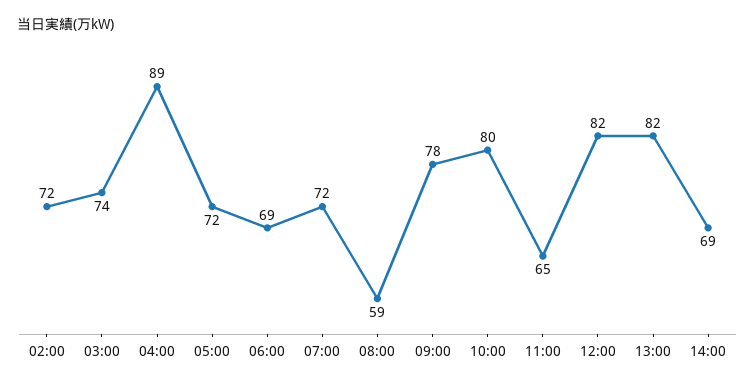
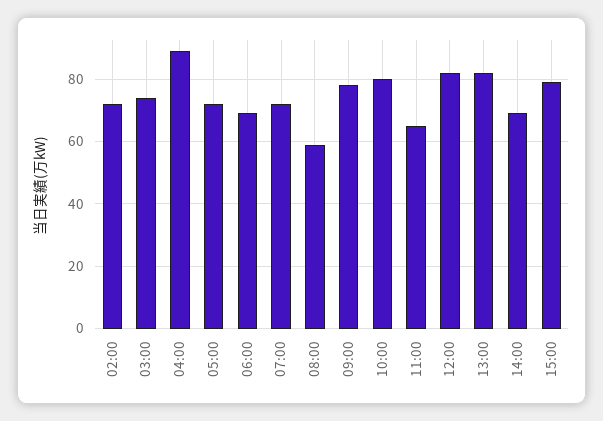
15:00: none -> 80

